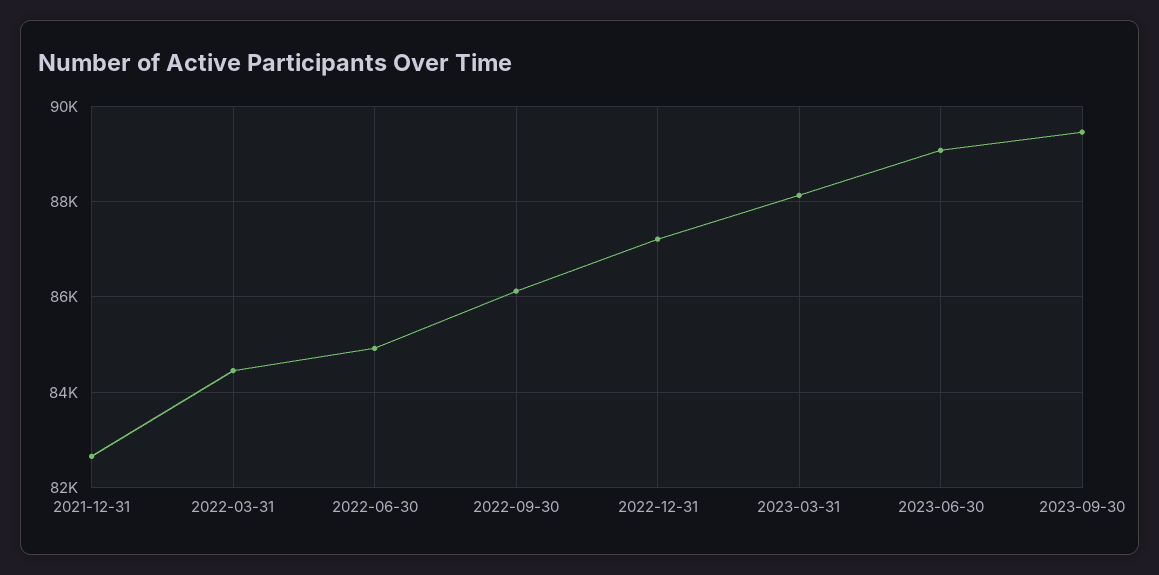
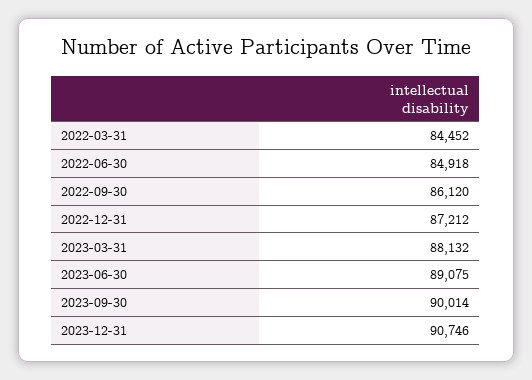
2021-12-31: 82600 -> none
2023-09-30: 89400 -> 90014
2023-12-31: none -> 90746

